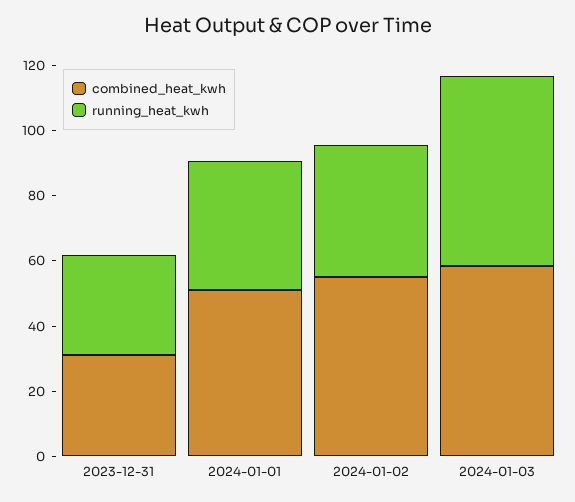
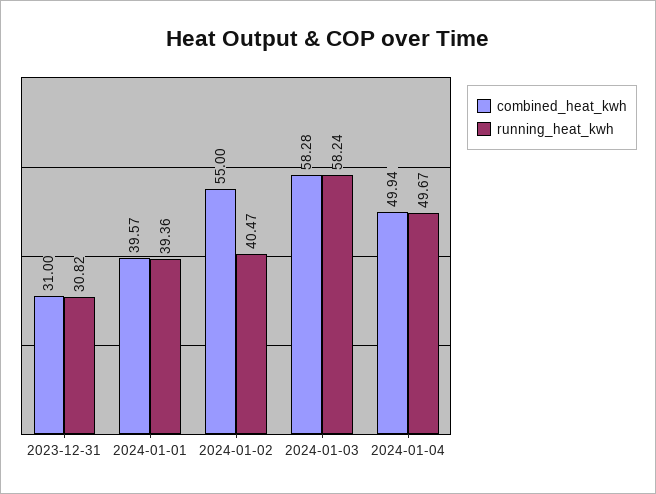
combined_heat_kwh, 2024-01-01: 50 -> 39.57
combined_heat_kwh, 2024-01-04: none -> 49.94
running_heat_kwh, 2024-01-04: none -> 49.67

